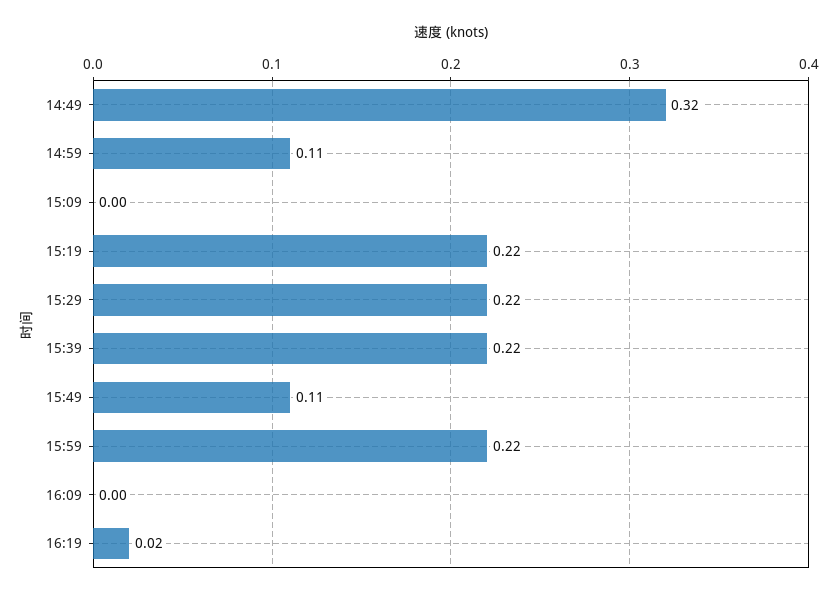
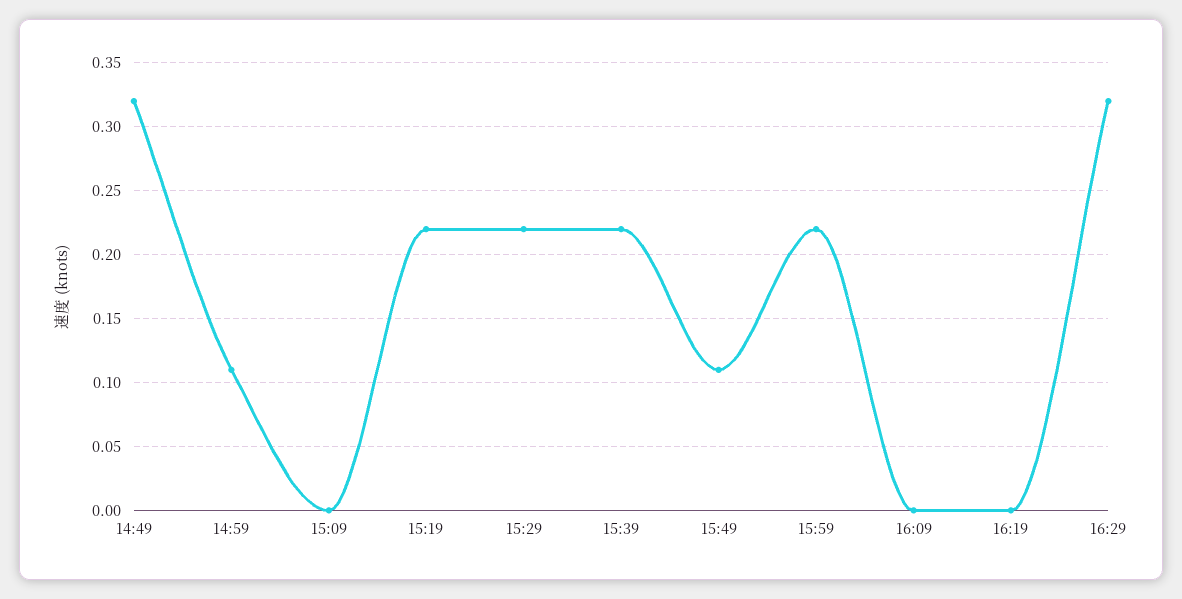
16:19: 0.02 -> 0
16:29: none -> 0.32

